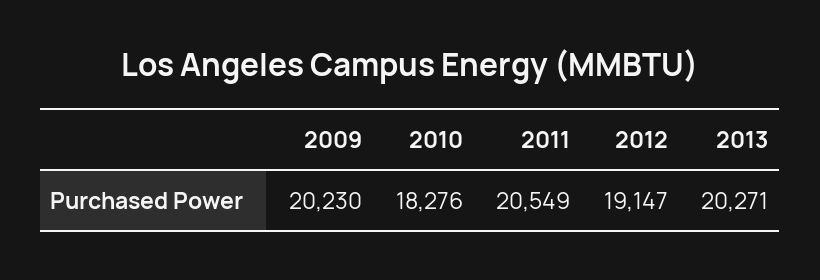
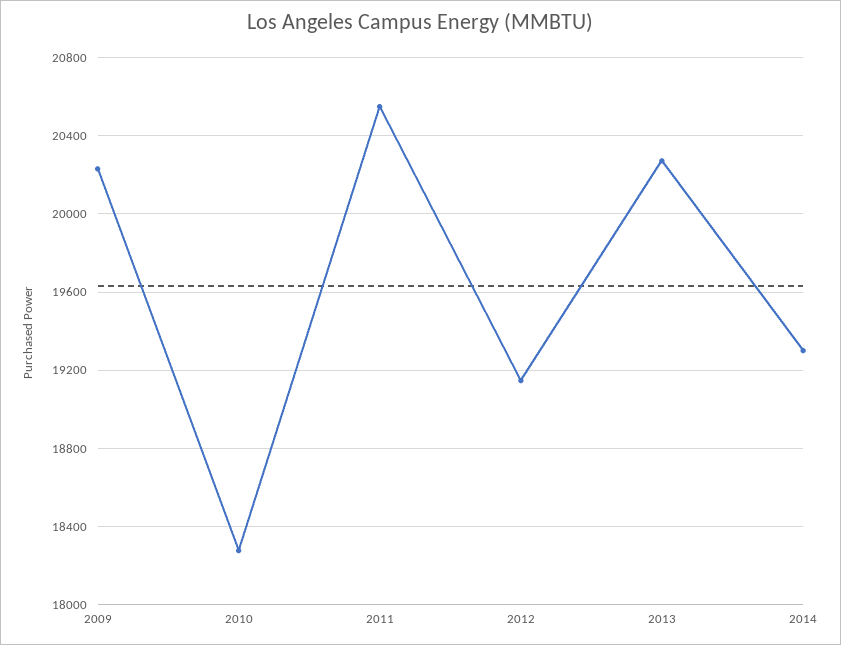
2014: none -> 19300

